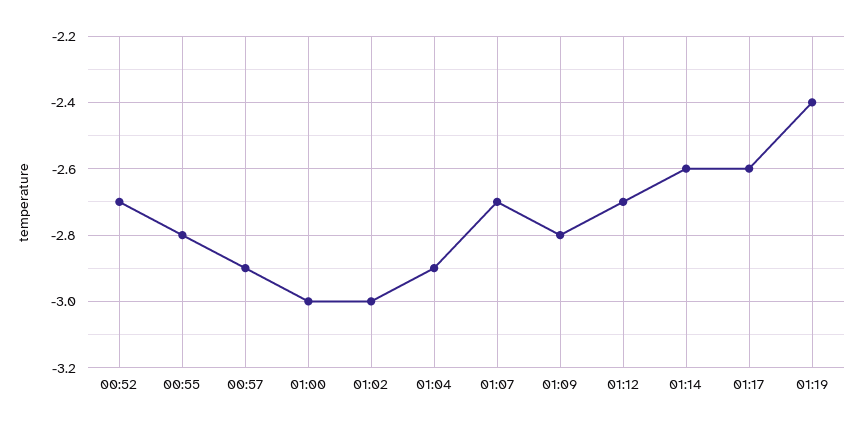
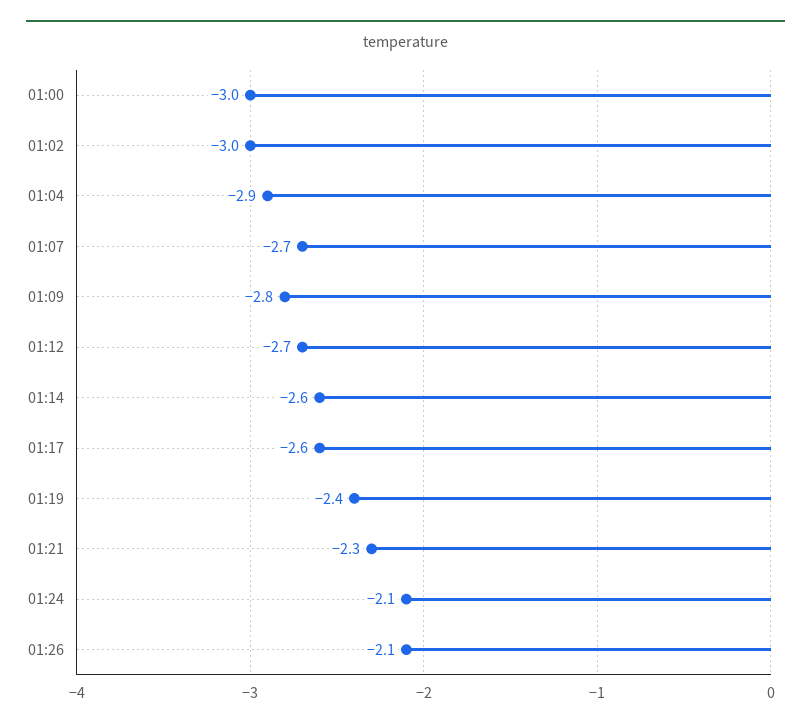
00:52: -2.7 -> none
00:55: -2.8 -> none
00:57: -2.9 -> none
01:21: none -> -2.3
01:24: none -> -2.1
01:26: none -> -2.1

